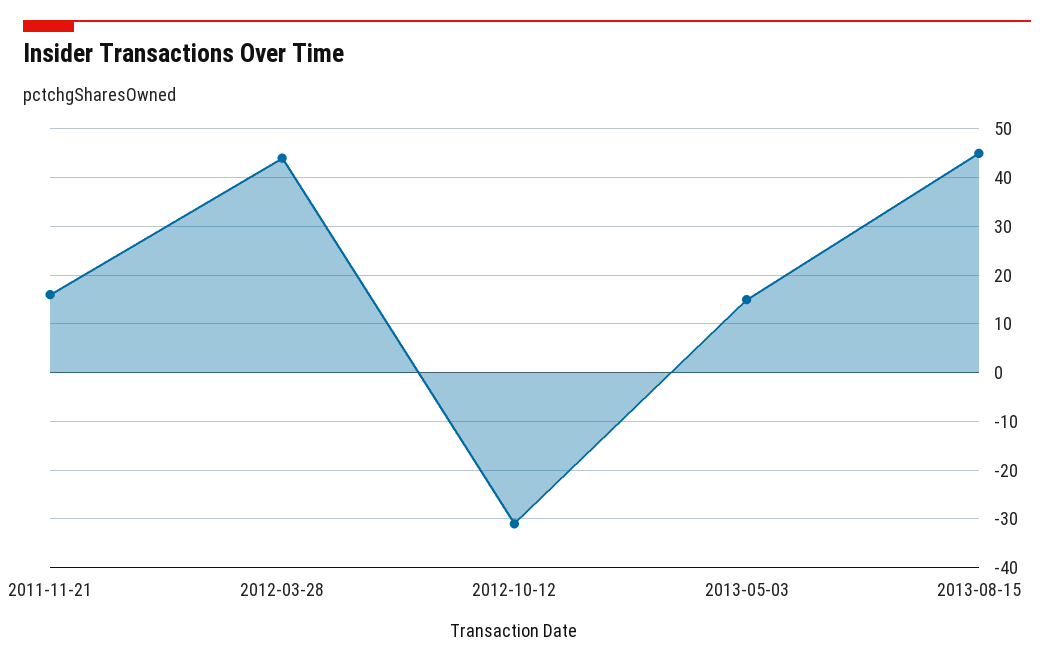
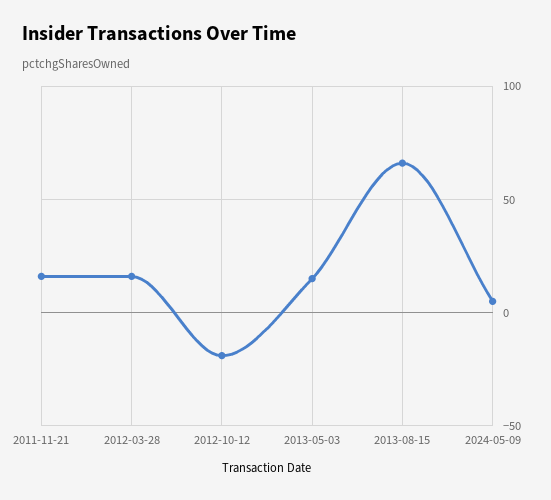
2012-03-28: 45 -> 15
2012-10-12: -30 -> -20
2013-08-15: 45 -> 65
2024-05-09: none -> 5

